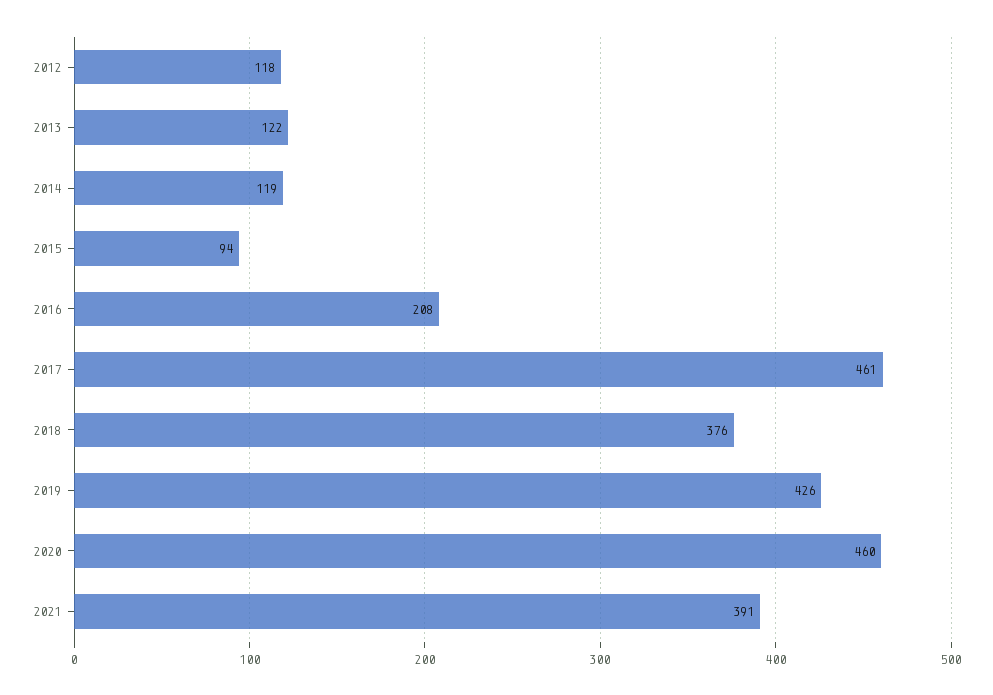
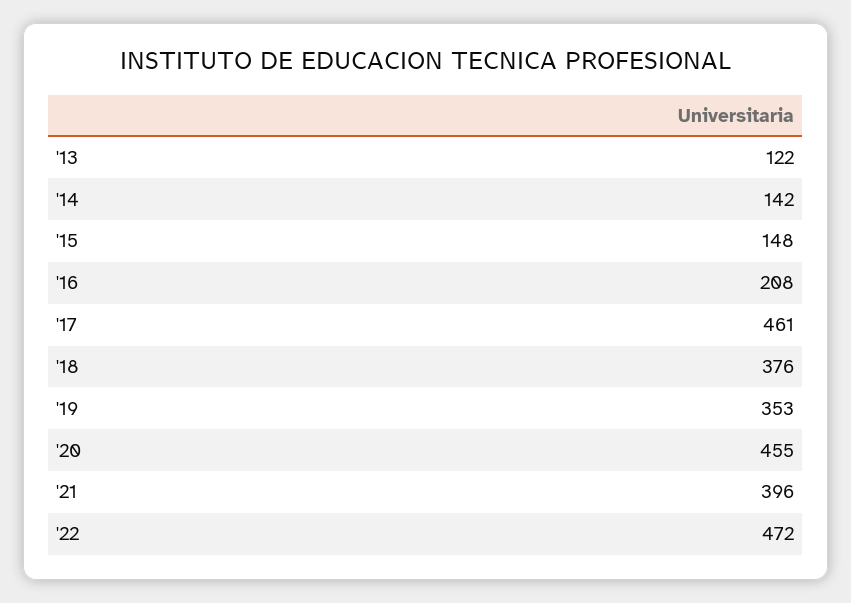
2012: 118 -> none
2014: 119 -> 142
2015: 94 -> 148
2019: 426 -> 353
2020: 460 -> 455
2021: 391 -> 396
'22: none -> 472

